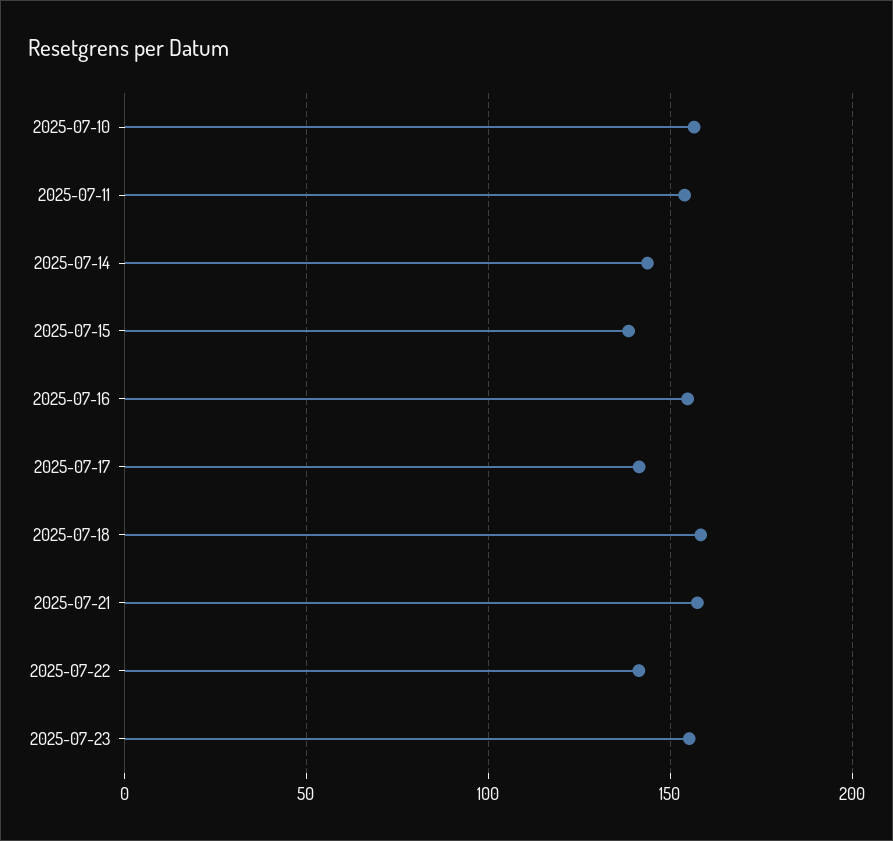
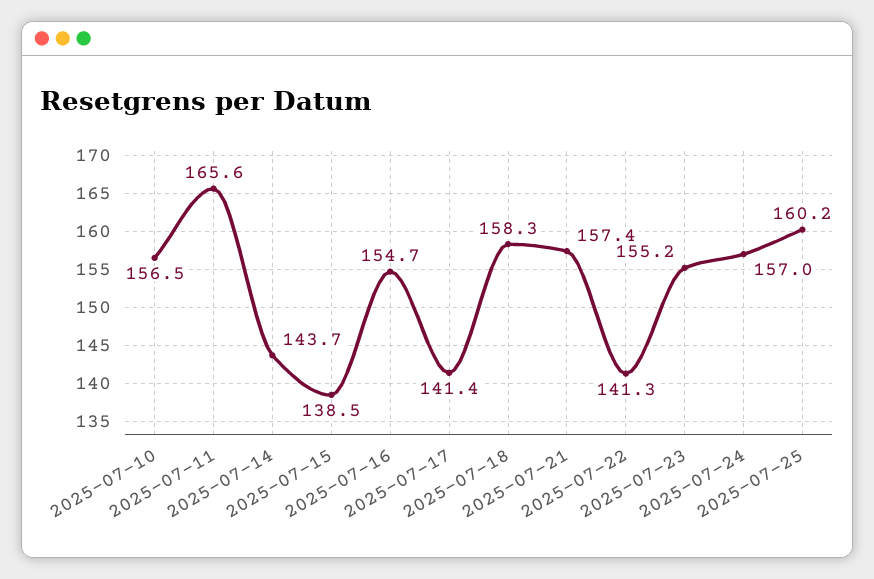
2025-07-11: 155 -> 165.6
2025-07-24: none -> 157
2025-07-25: none -> 160.2

